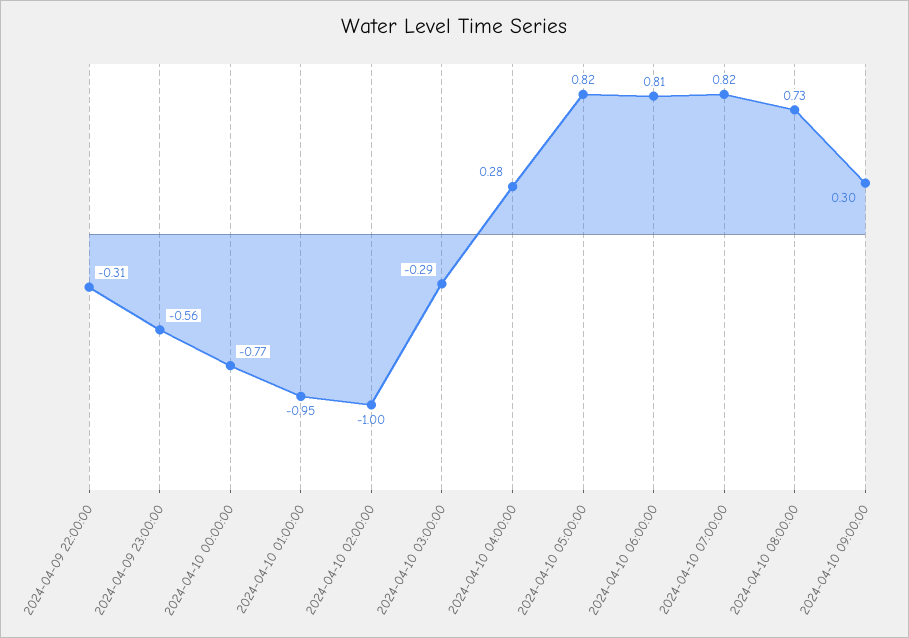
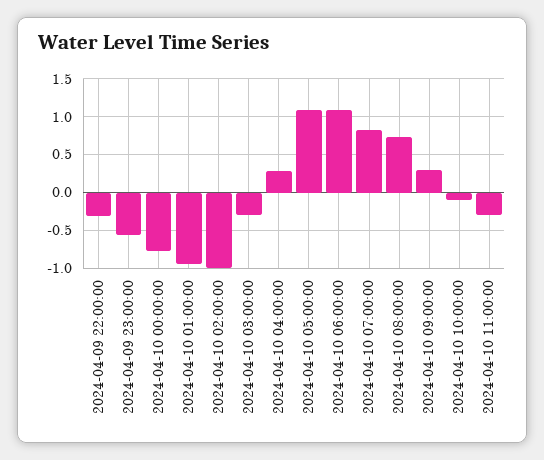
2024-04-10 05:00:00: 0.82 -> 1.1
2024-04-10 06:00:00: 0.81 -> 1.1
2024-04-10 10:00:00: none -> -0.1
2024-04-10 11:00:00: none -> -0.3

